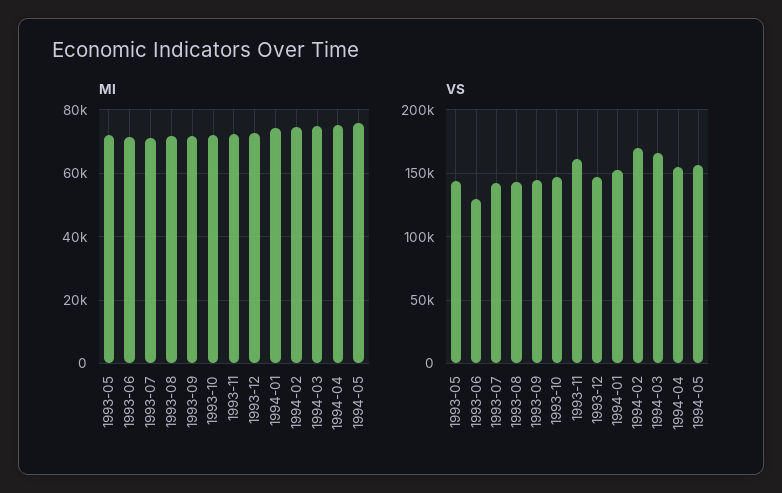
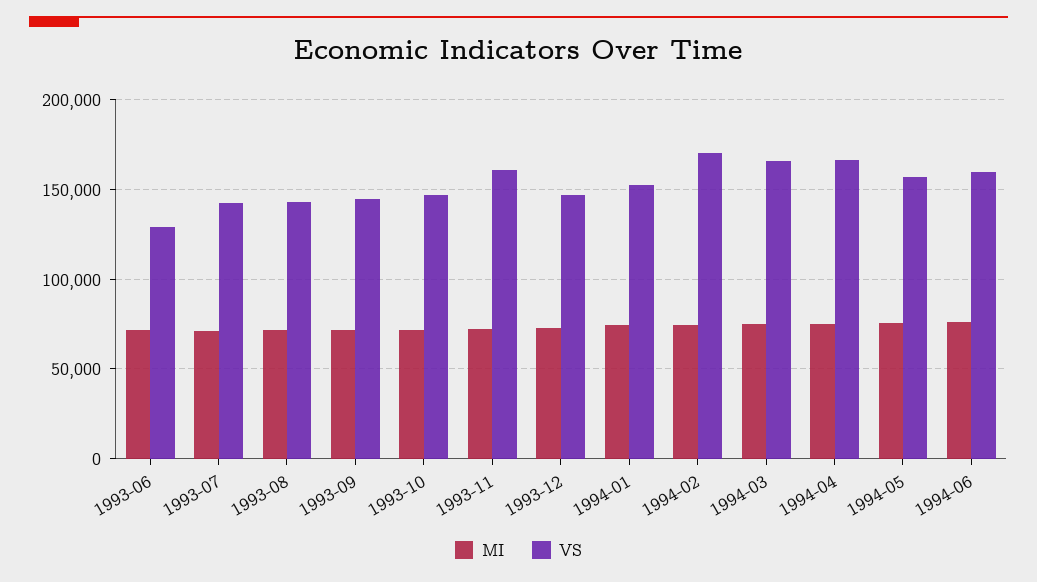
MI, 1993-05: 72000 -> none
VS, 1993-05: 145000 -> none
VS, 1994-04: 155000 -> 165000
MI, 1994-06: none -> 75000
VS, 1994-06: none -> 160000

